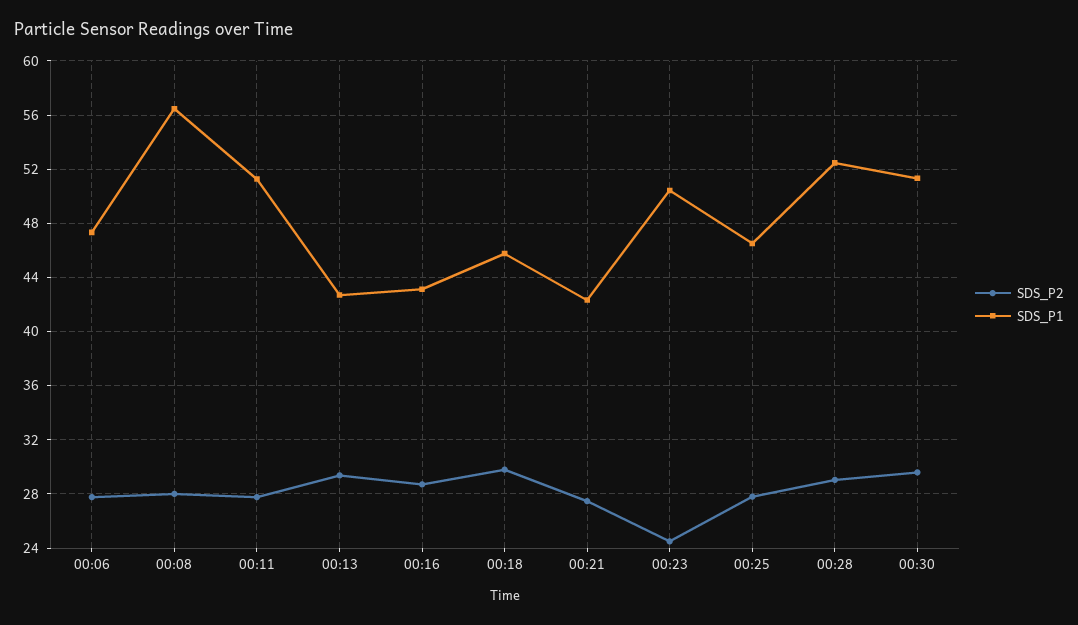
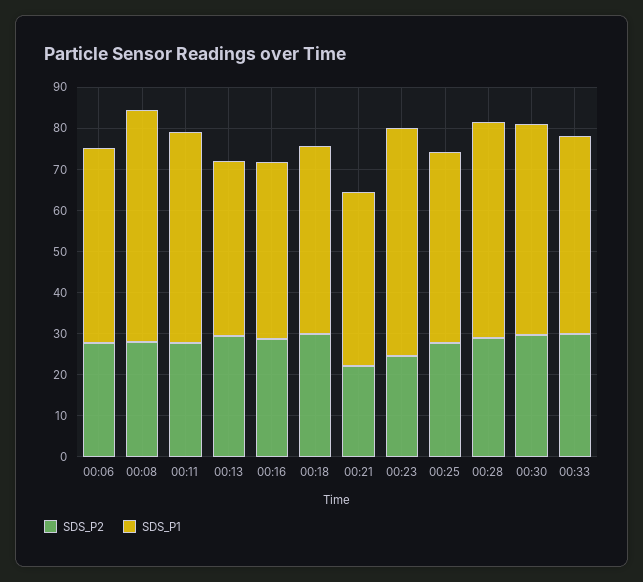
SDS_P2, 00:21: 27.5 -> 22
SDS_P1, 00:23: 50.5 -> 56
SDS_P2, 00:33: none -> 30
SDS_P1, 00:33: none -> 48

